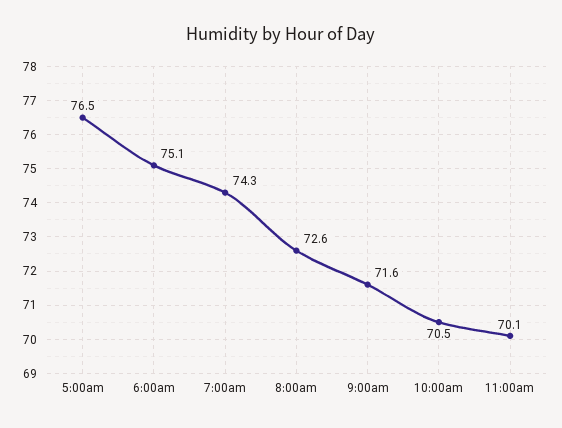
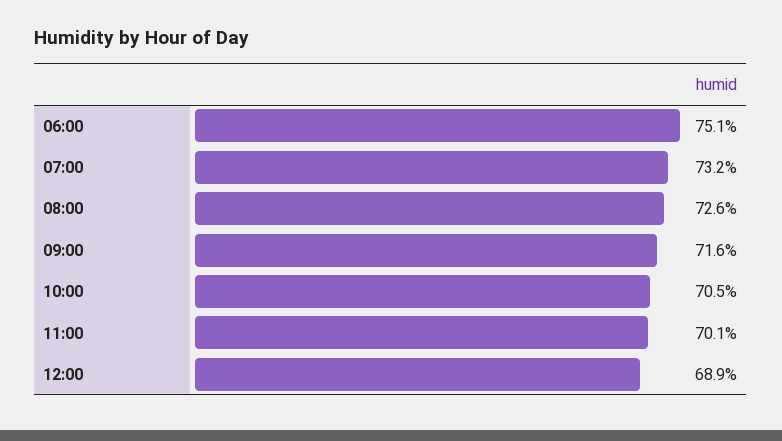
5:00am: 76.5 -> none
7:00am: 74.3 -> 73.2
12:00: none -> 68.9

